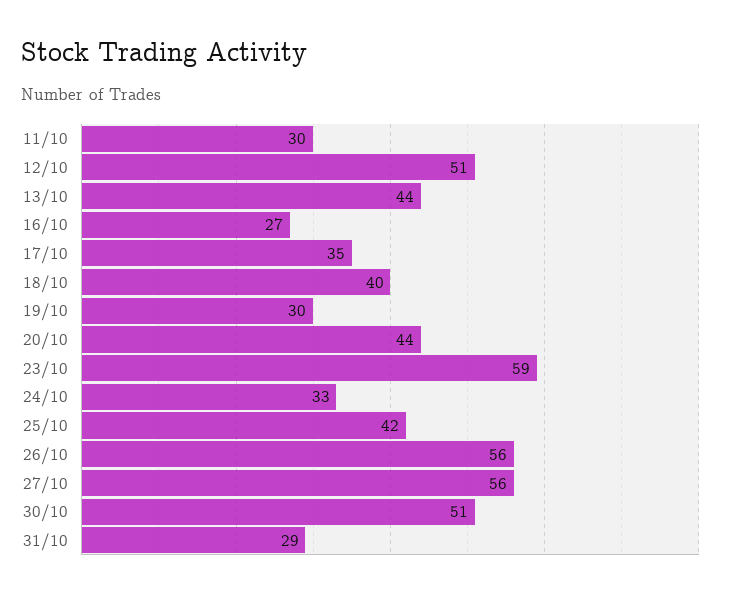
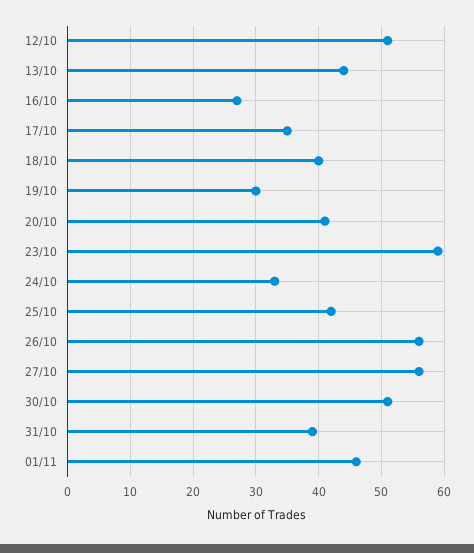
11/10: 30 -> none
20/10: 44 -> 41
31/10: 29 -> 39
01/11: none -> 46

